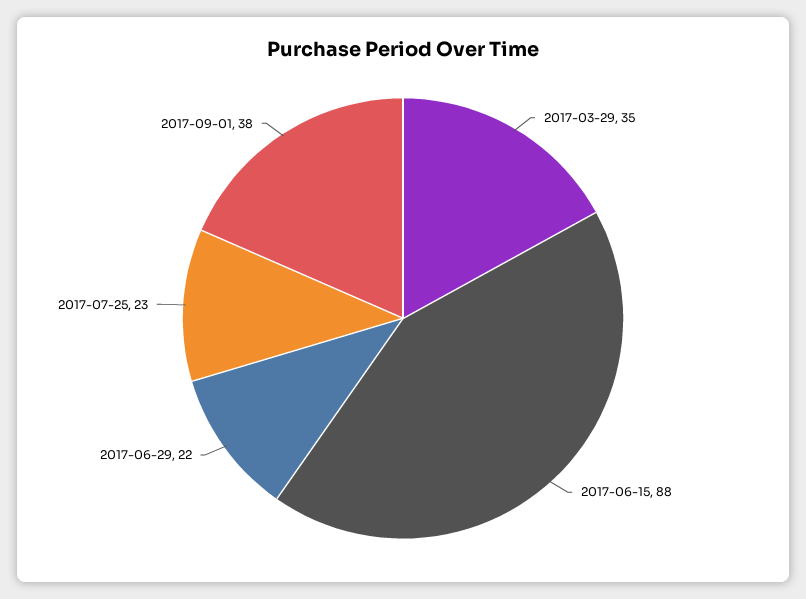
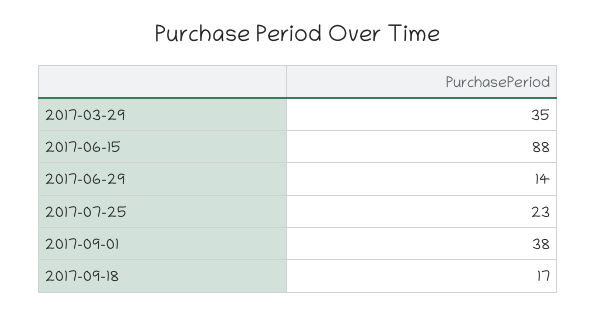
2017-06-29: 22 -> 14
2017-09-18: none -> 17

